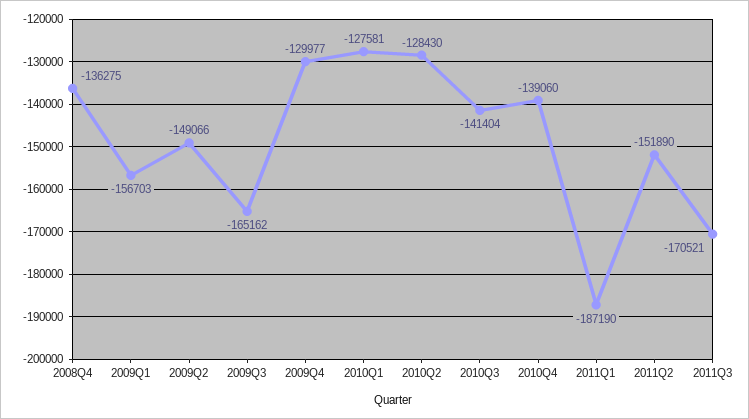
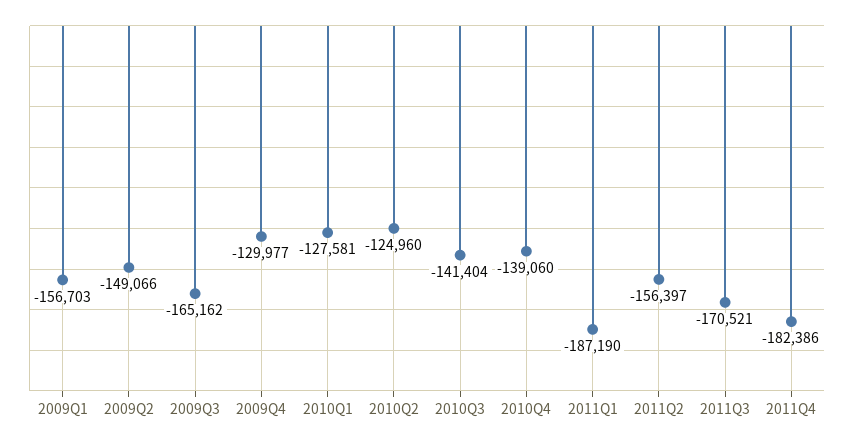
2008Q4: -136275 -> none
2010Q2: -128430 -> -124960
2011Q2: -151890 -> -156397
2011Q4: none -> -182386

